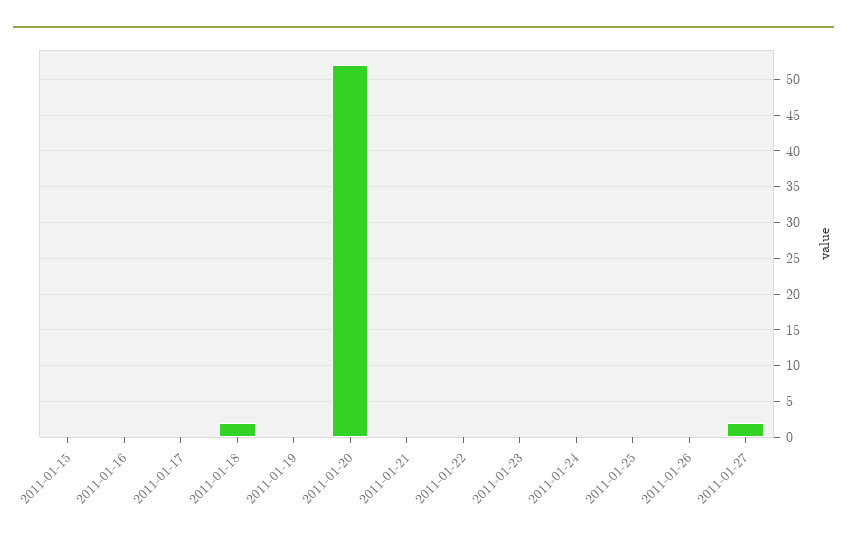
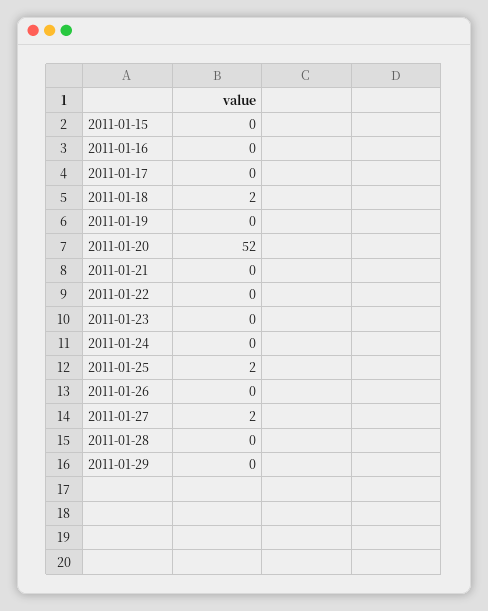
2011-01-25: 0 -> 2
2011-01-28: none -> 0
2011-01-29: none -> 0

